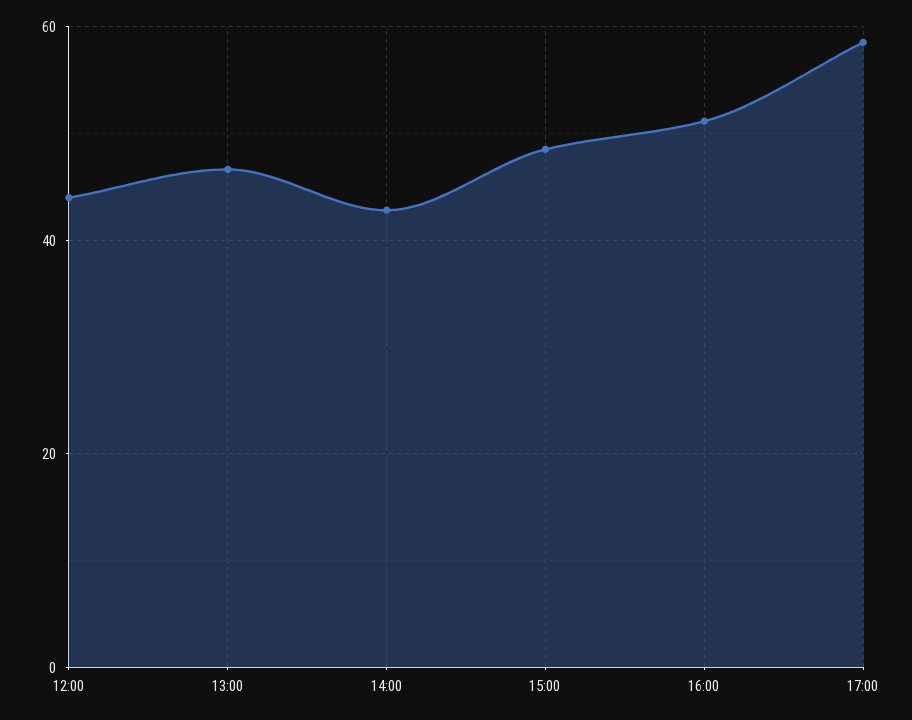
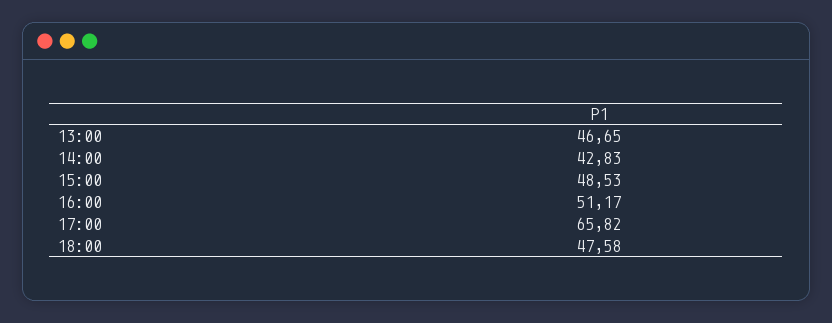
12:00: 44 -> none
17:00: 58 -> 65.82
18:00: none -> 47.58

